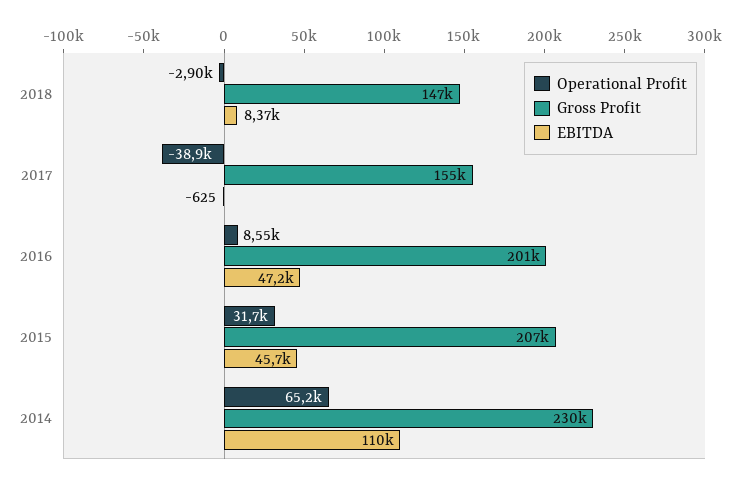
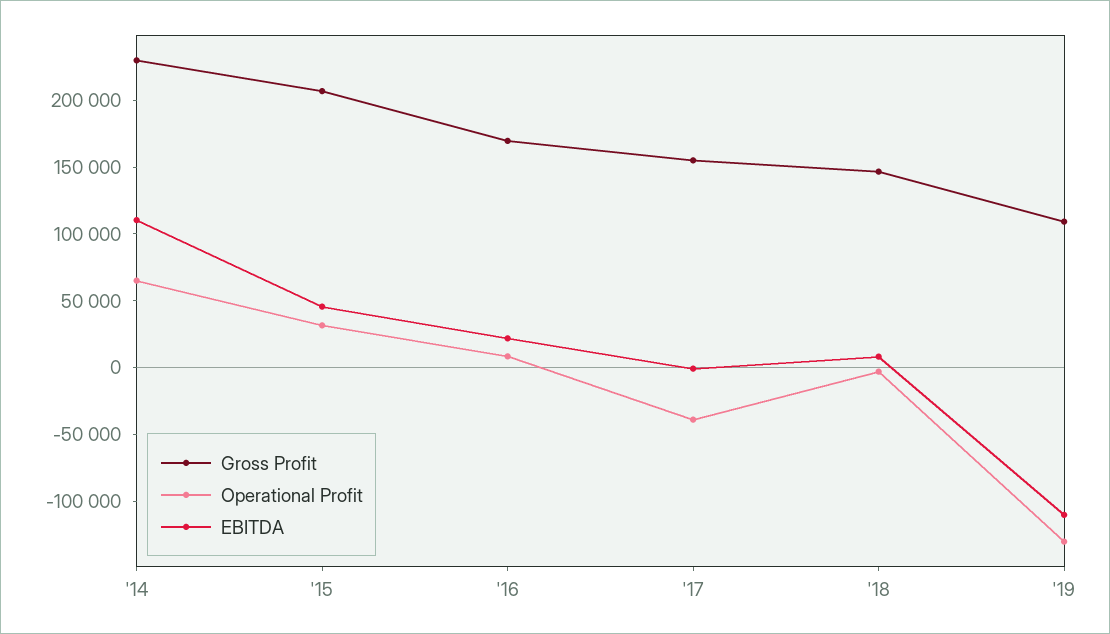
Gross Profit, 2016: 201000 -> 170000
EBITDA, 2016: 47200 -> 20000
Gross Profit, '19: none -> 110000
Operational Profit, '19: none -> -130000
EBITDA, '19: none -> -110000

